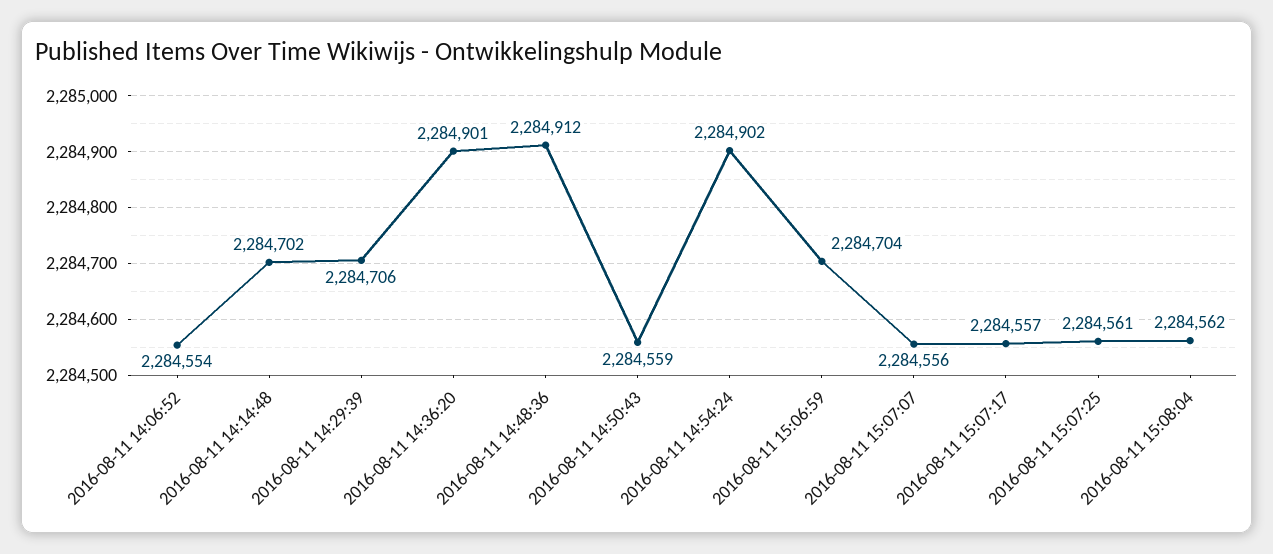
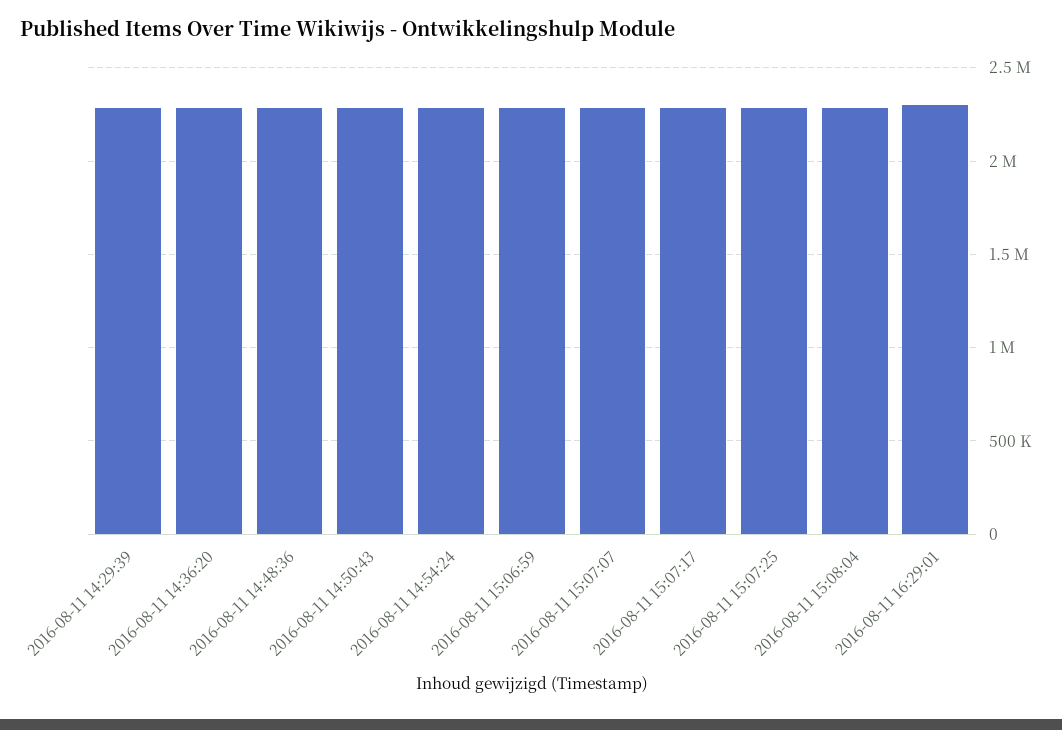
2016-08-11 14:06:52: 2284554 -> none
2016-08-11 14:14:48: 2284702 -> none
2016-08-11 16:29:01: none -> 2300000

